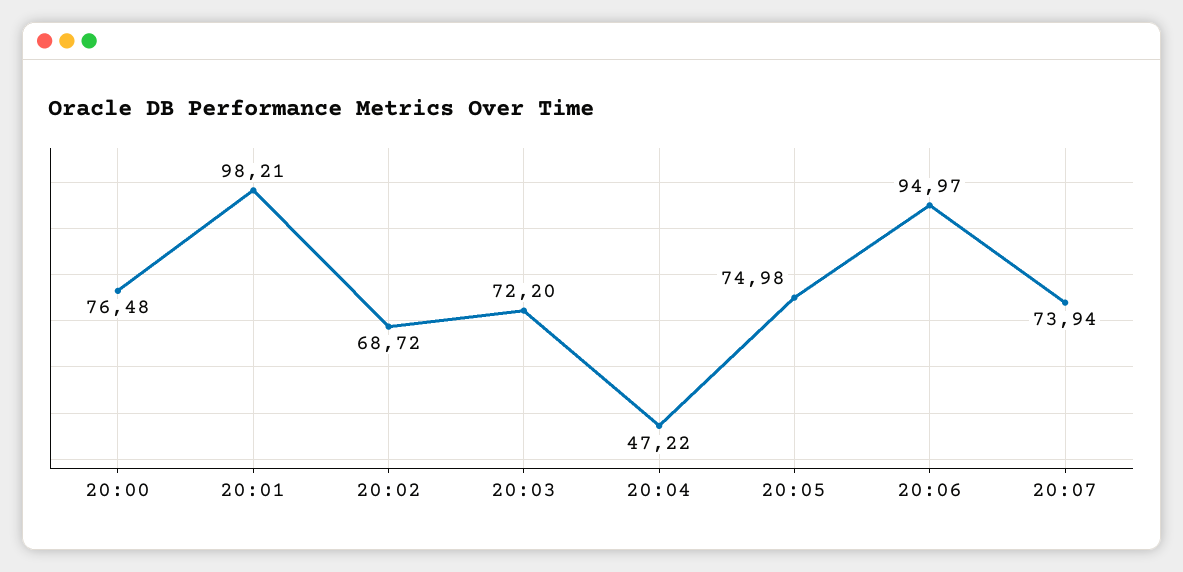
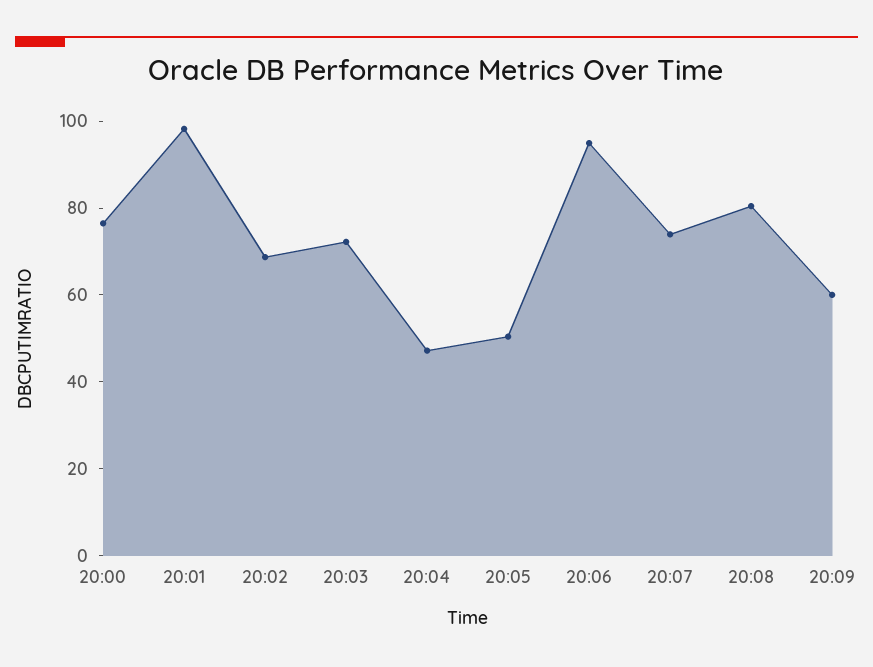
20:05: 74.98 -> 50
20:08: none -> 80
20:09: none -> 60

